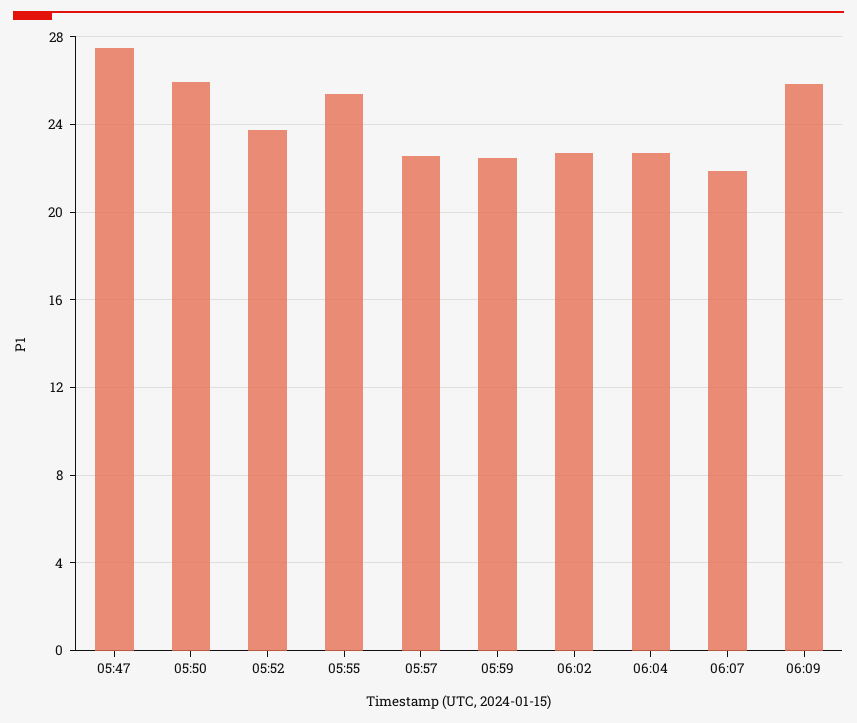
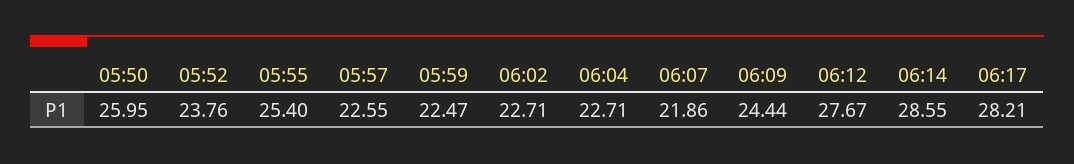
05:47: 27.5 -> none
06:09: 26 -> 24.44
06:12: none -> 27.67
06:14: none -> 28.55
06:17: none -> 28.21

